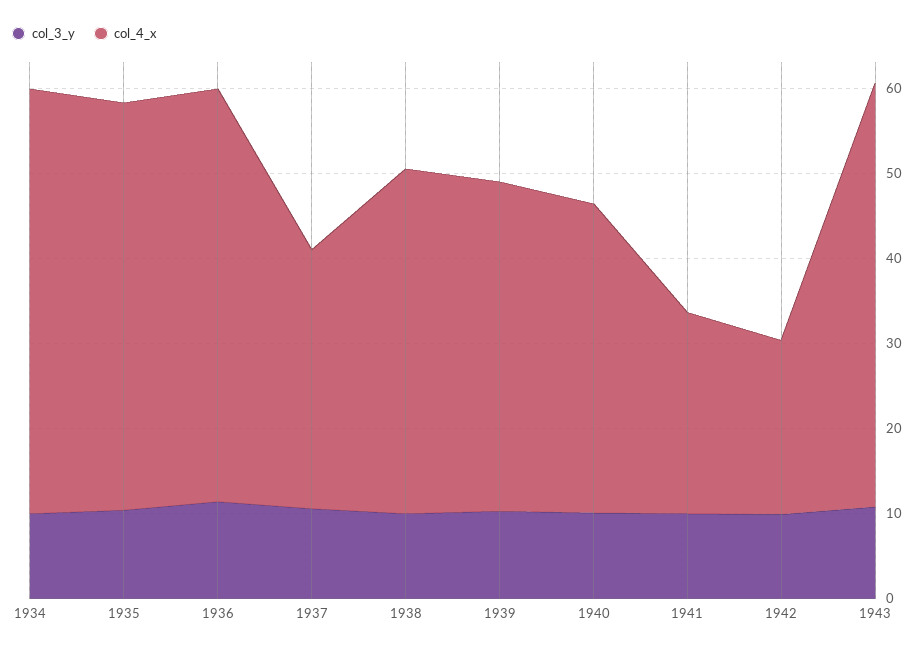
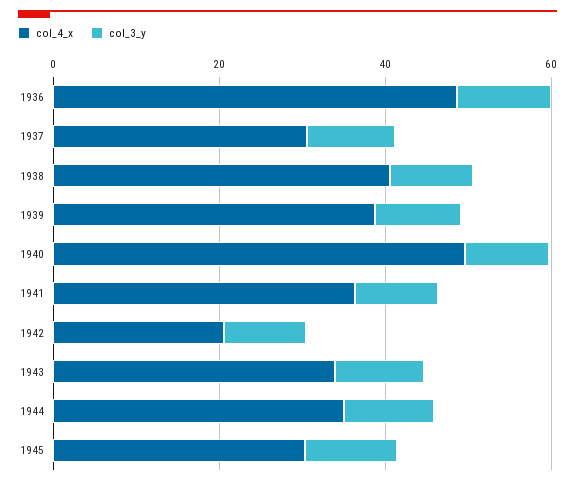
col_3_y, 1934: 10 -> none
col_4_x, 1934: 50 -> none
col_3_y, 1935: 10 -> none
col_4_x, 1935: 48 -> none
col_4_x, 1940: 36 -> 50
col_4_x, 1941: 24 -> 35
col_4_x, 1943: 50 -> 35
col_4_x, 1944: none -> 35
col_3_y, 1944: none -> 10
col_4_x, 1945: none -> 30
col_3_y, 1945: none -> 10

